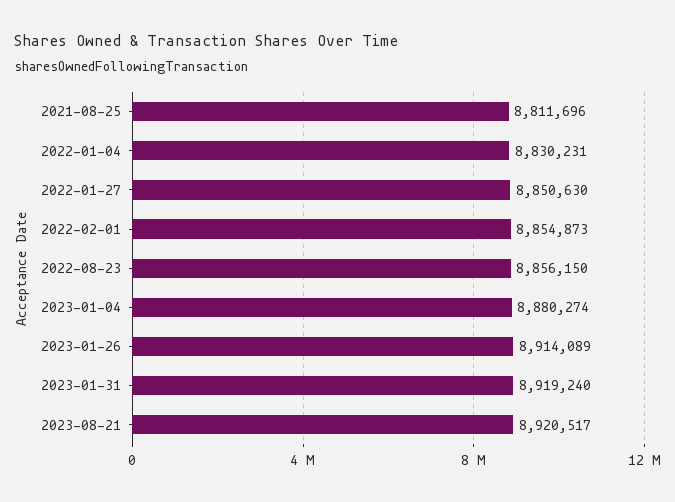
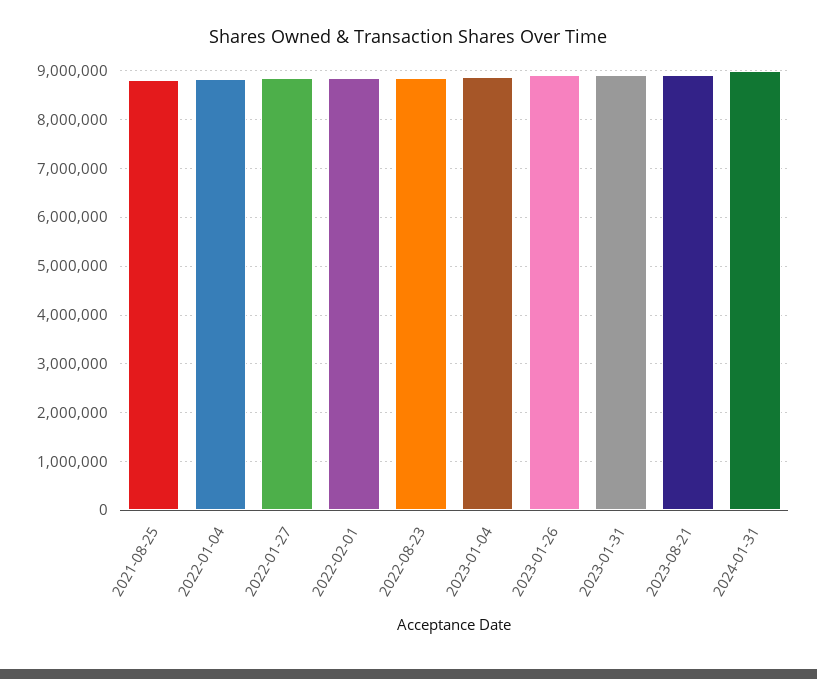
2024-01-31: none -> 9000000

